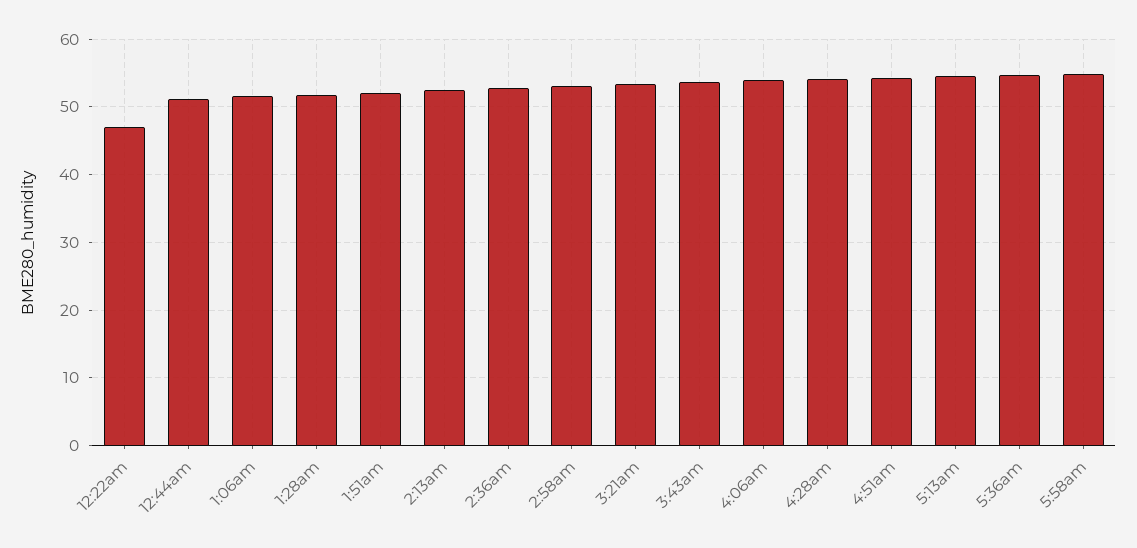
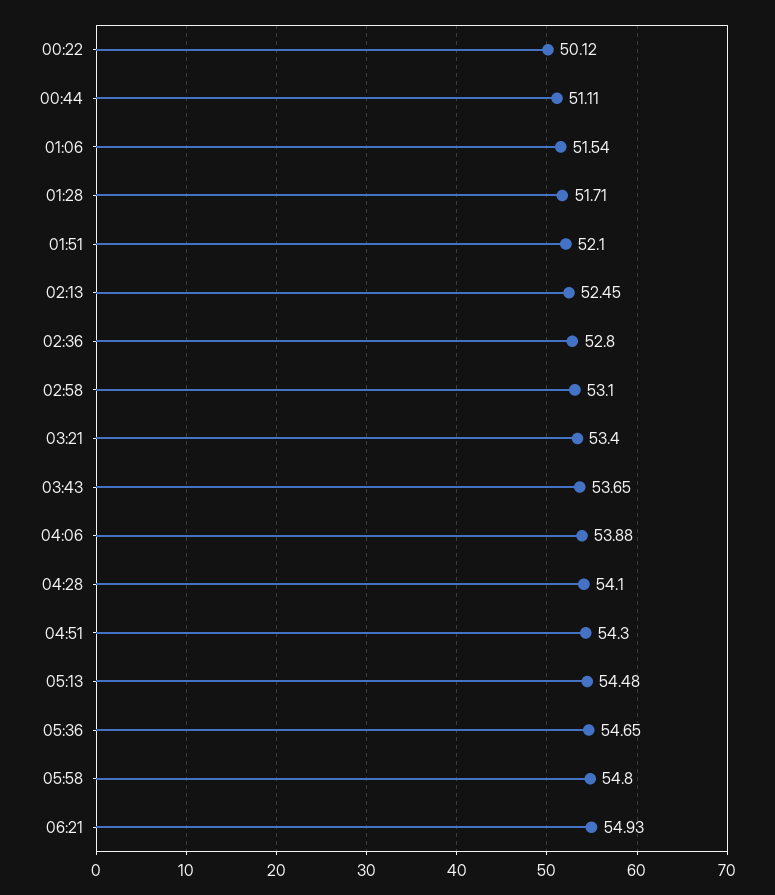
12:22am: 47 -> 50.12
06:21: none -> 54.93

